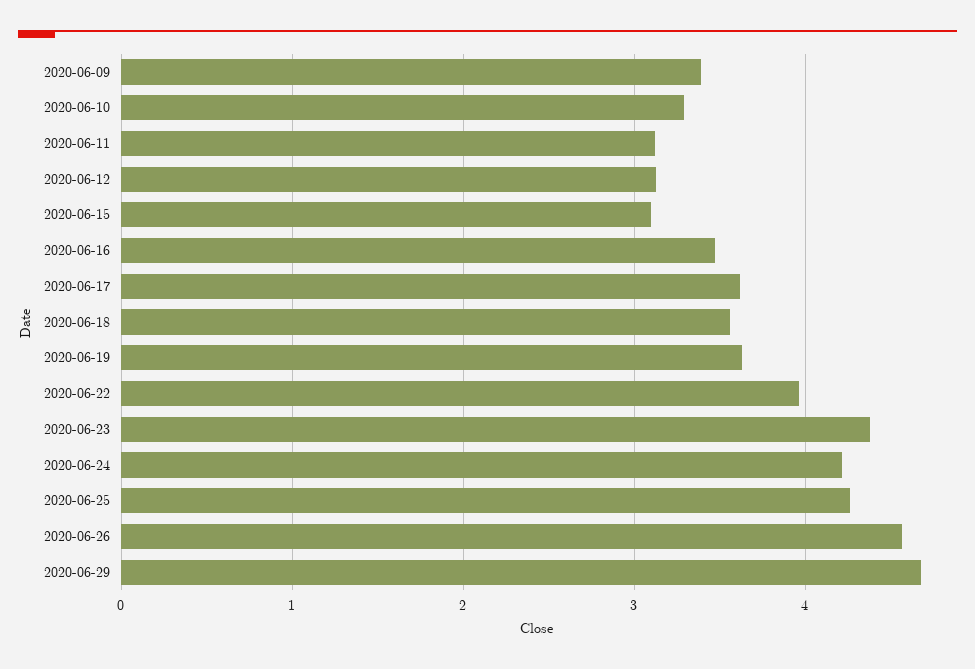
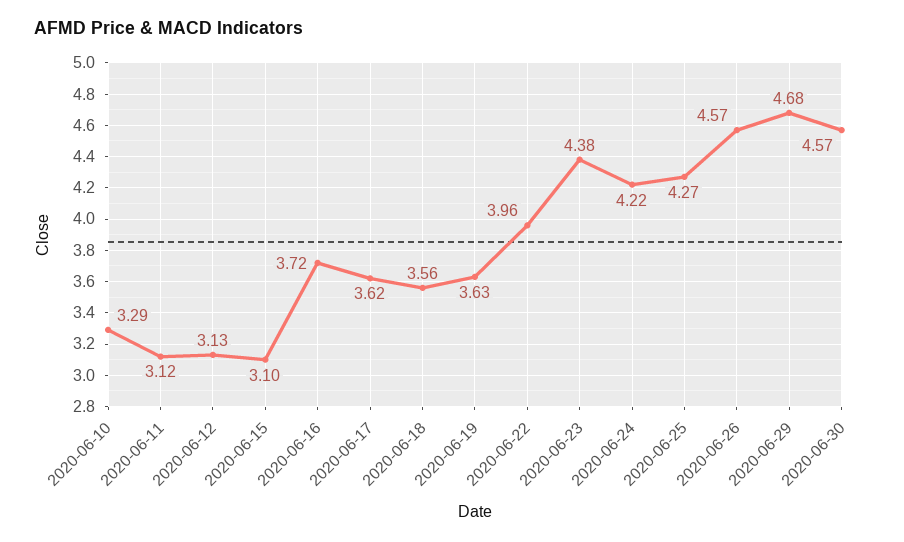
2020-06-09: 3.4 -> none
2020-06-16: 3.5 -> 3.72
2020-06-30: none -> 4.57

